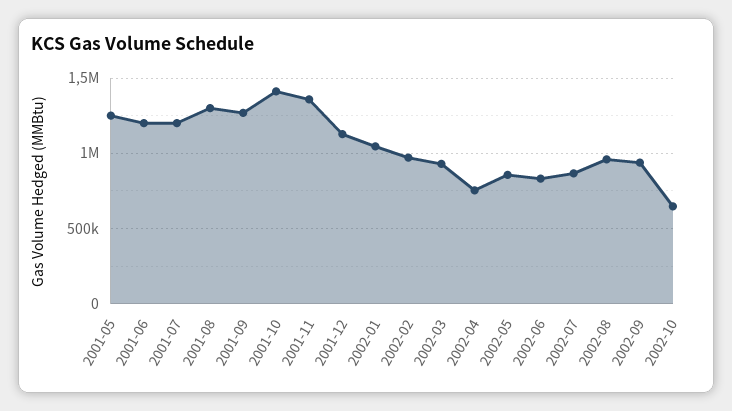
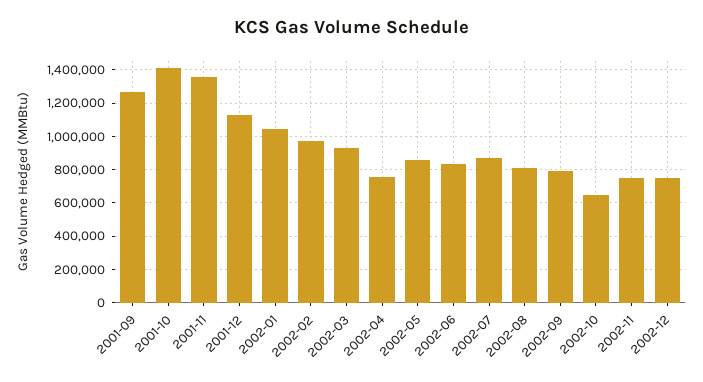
2001-05: 1250000 -> none
2001-06: 1200000 -> none
2001-07: 1200000 -> none
2001-08: 1300000 -> none
2002-08: 950000 -> 800000
2002-09: 950000 -> 800000
2002-11: none -> 750000
2002-12: none -> 750000

